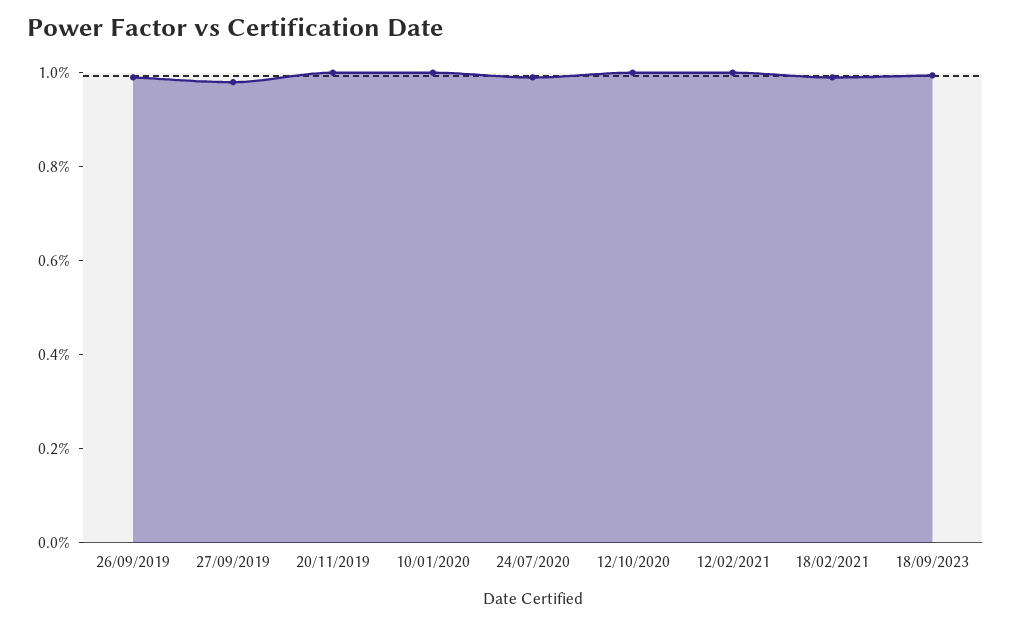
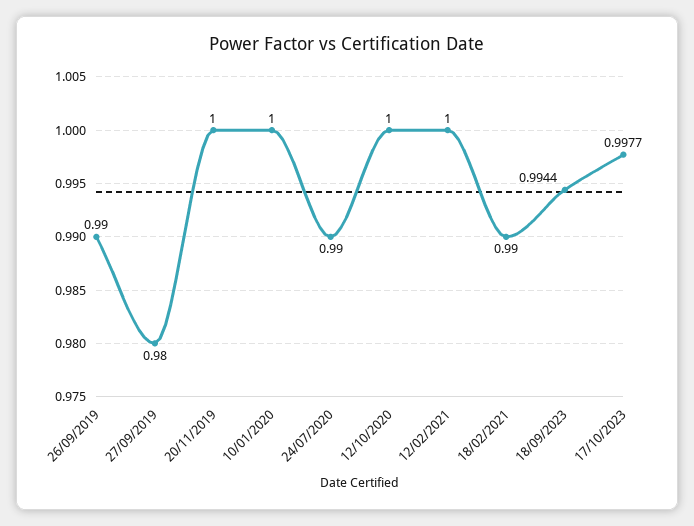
17/10/2023: none -> 0.9977

